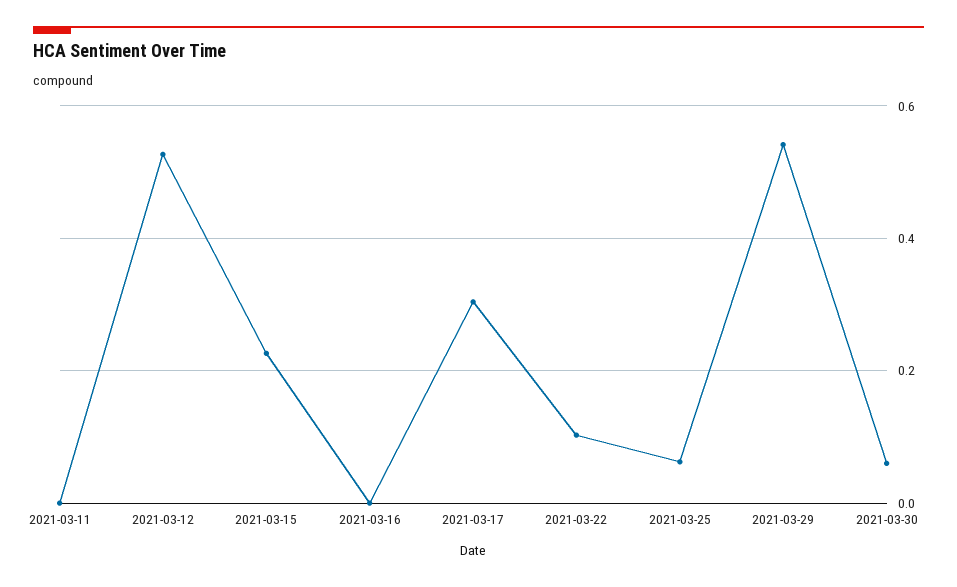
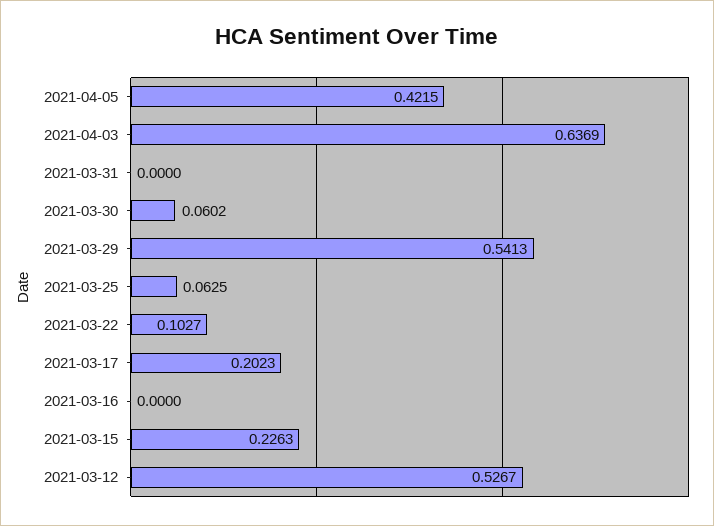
2021-03-11: 0 -> none
2021-03-17: 0.3 -> 0.2023
2021-04-05: none -> 0.4215
2021-04-03: none -> 0.6369
2021-03-31: none -> 0

